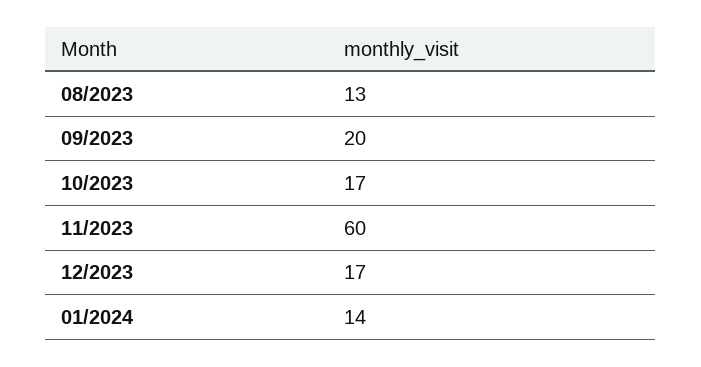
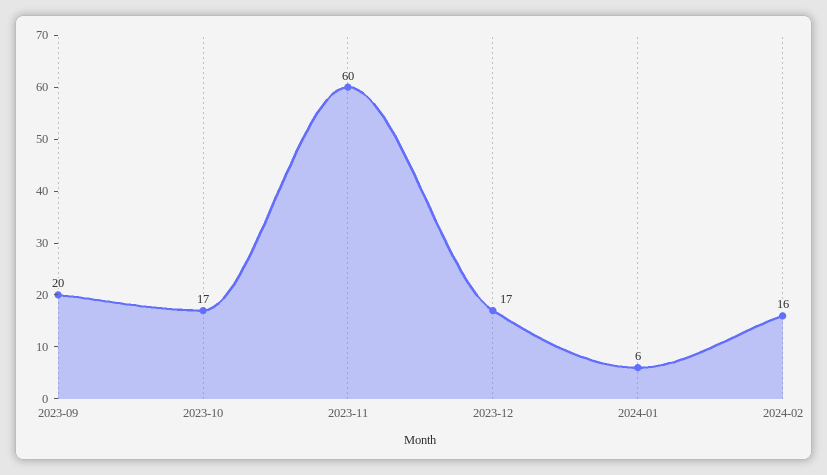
08/2023: 13 -> none
01/2024: 14 -> 6
2024-02: none -> 16

